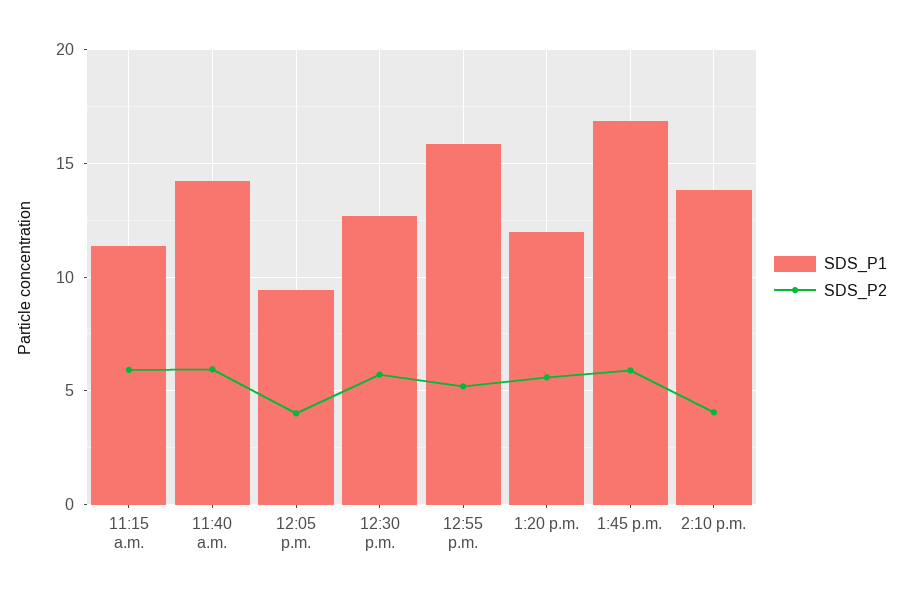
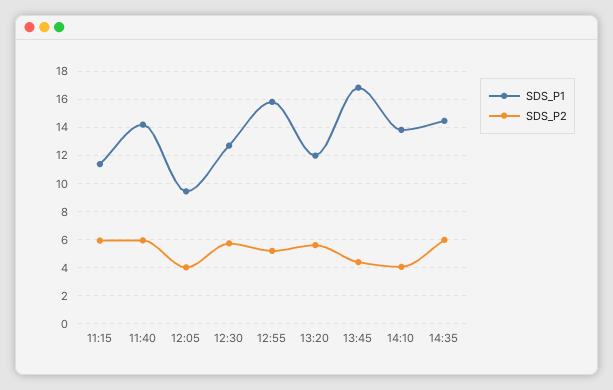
SDS_P2, 1:45 p.m.: 6 -> 4.5
SDS_P1, 14:35: none -> 14.5
SDS_P2, 14:35: none -> 6

